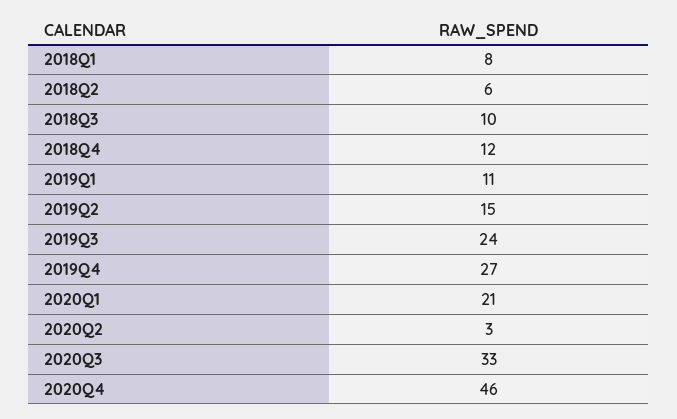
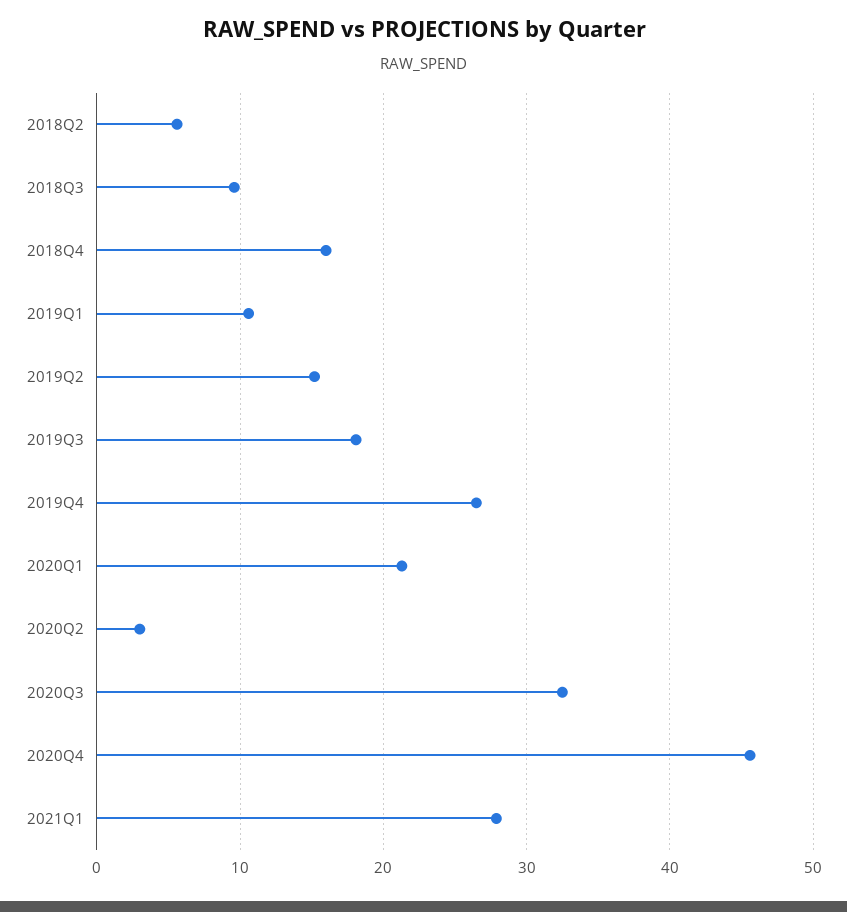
2018Q1: 8 -> none
2018Q4: 12 -> 16
2019Q3: 24 -> 18
2021Q1: none -> 28

